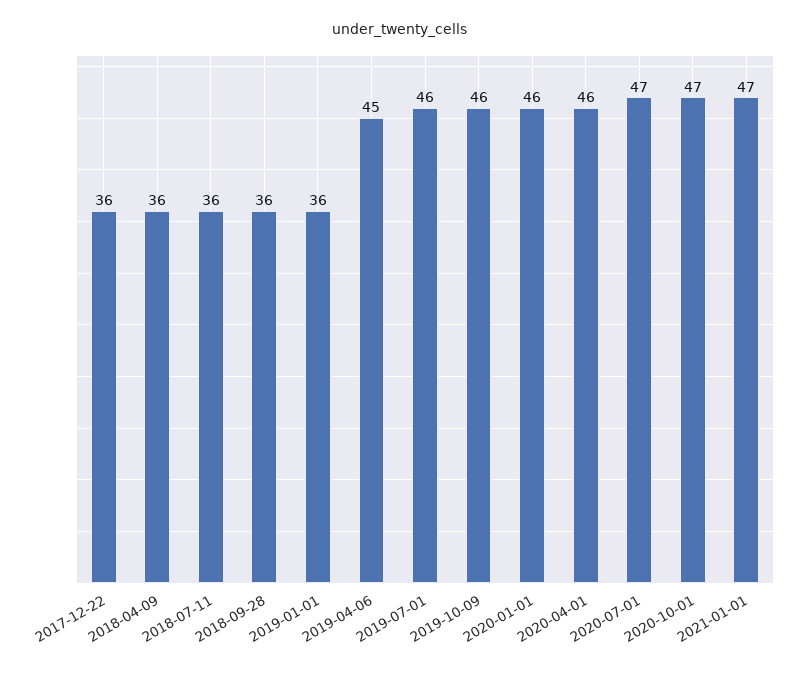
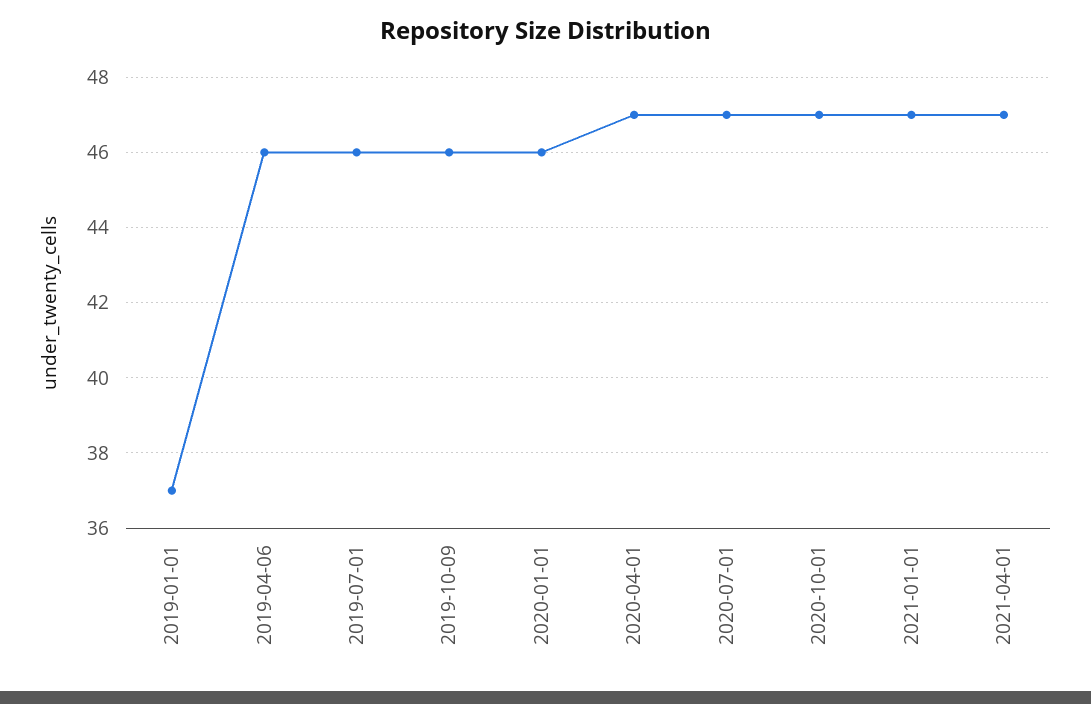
2017-12-22: 36 -> none
2018-04-09: 36 -> none
2018-07-11: 36 -> none
2018-09-28: 36 -> none
2019-01-01: 36 -> 37
2019-04-06: 45 -> 46
2020-04-01: 46 -> 47
2021-04-01: none -> 47

